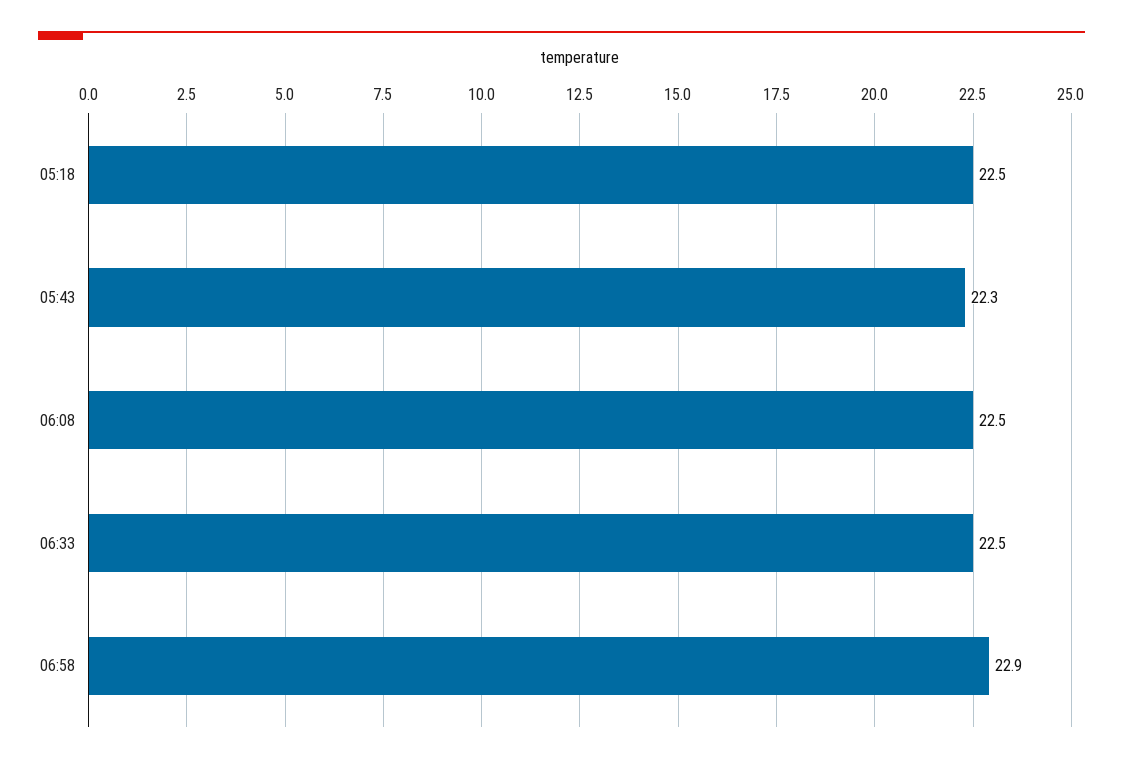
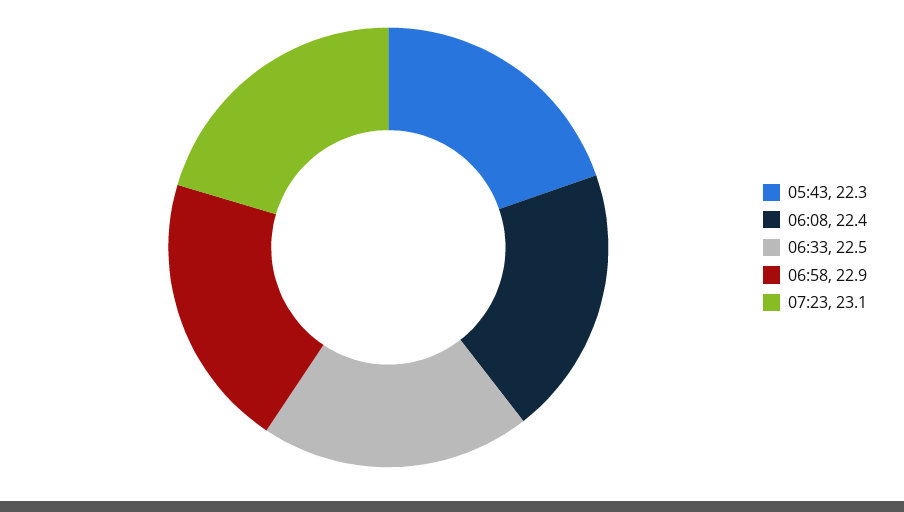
05:18: 22.5 -> none
06:08: 22.5 -> 22.4
07:23: none -> 23.1

